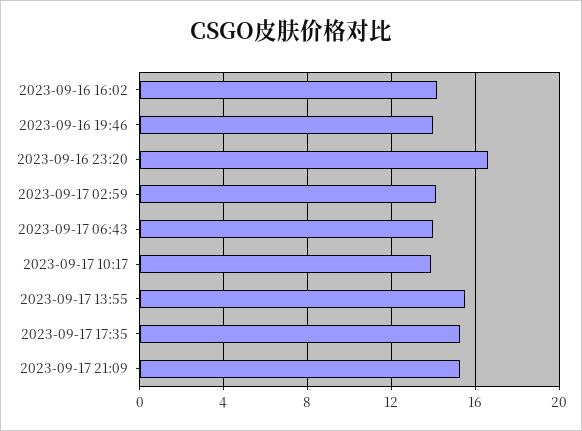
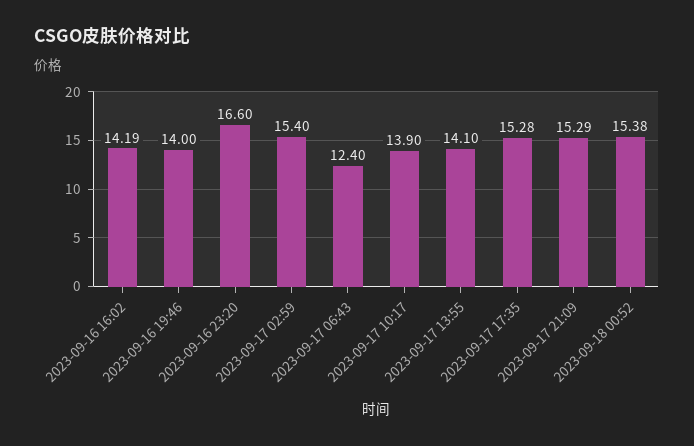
2023-09-17 02:59: 14 -> 15.4
2023-09-17 06:43: 14 -> 12.4
2023-09-17 13:55: 15.5 -> 14.1
2023-09-18 00:52: none -> 15.38

